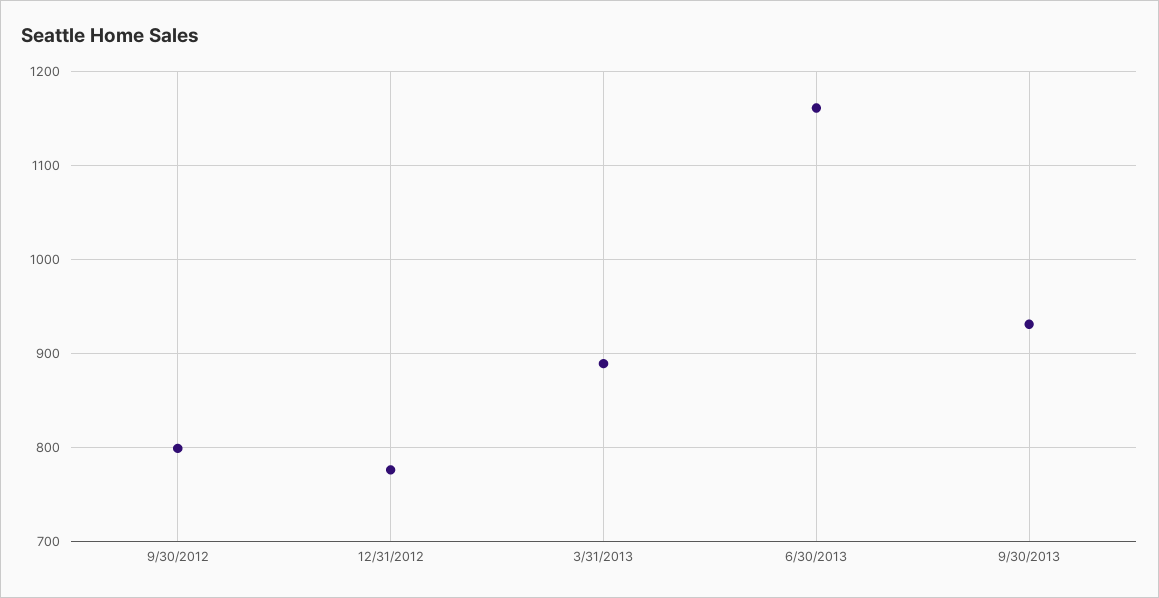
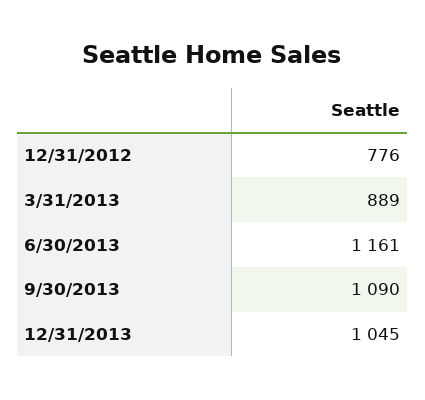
9/30/2012: 800 -> none
9/30/2013: 930 -> 1090
12/31/2013: none -> 1045

